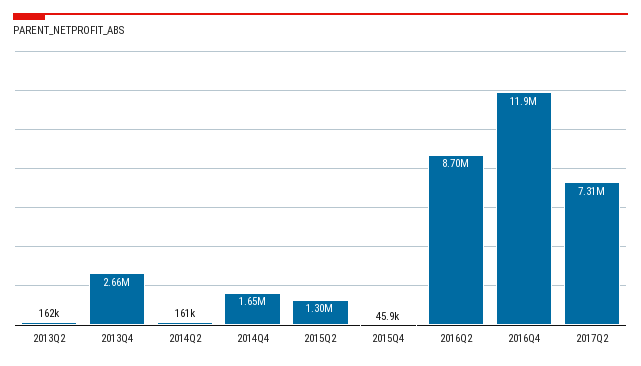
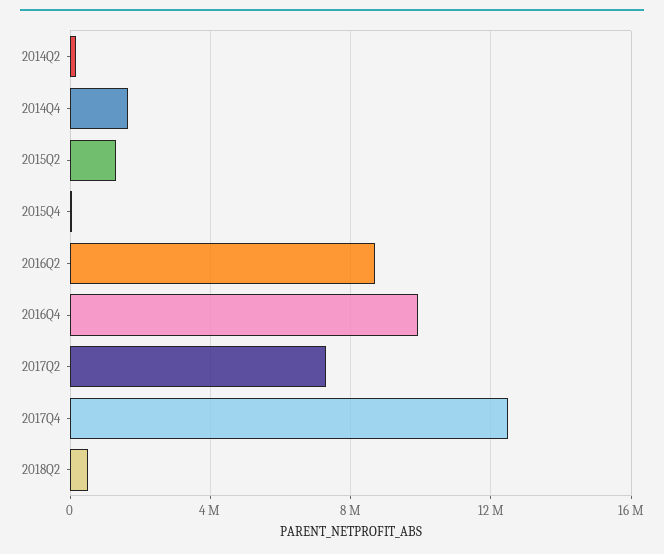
2013Q2: 162000 -> none
2013Q4: 2660000 -> none
2016Q4: 11900000 -> 10000000
2017Q4: none -> 12500000
2018Q2: none -> 500000

